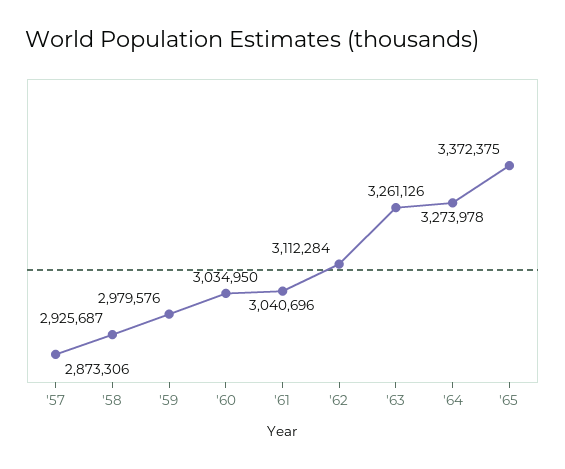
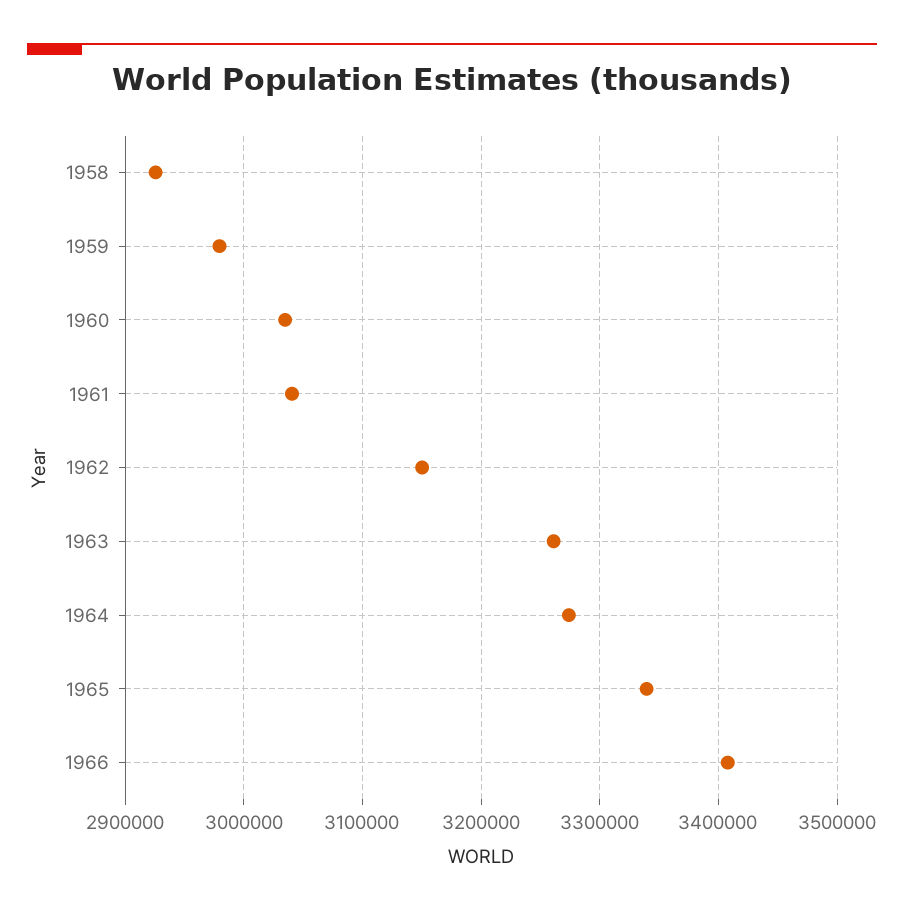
'57: 2873306 -> none
'62: 3112284 -> 3150000
'65: 3372375 -> 3340000
1966: none -> 3410000

